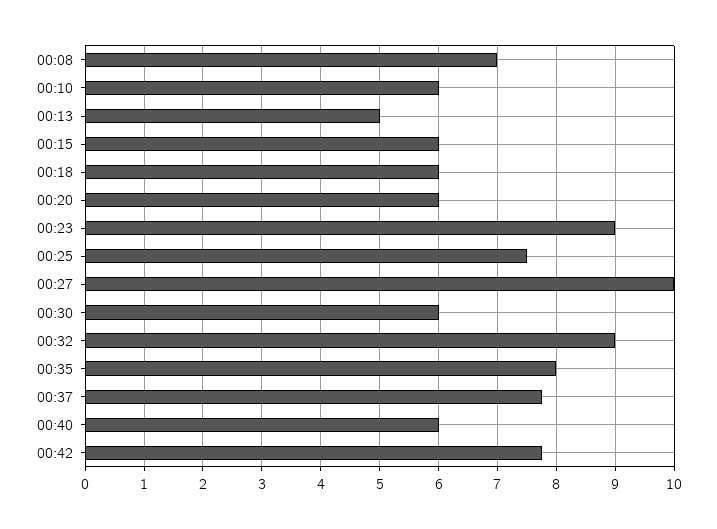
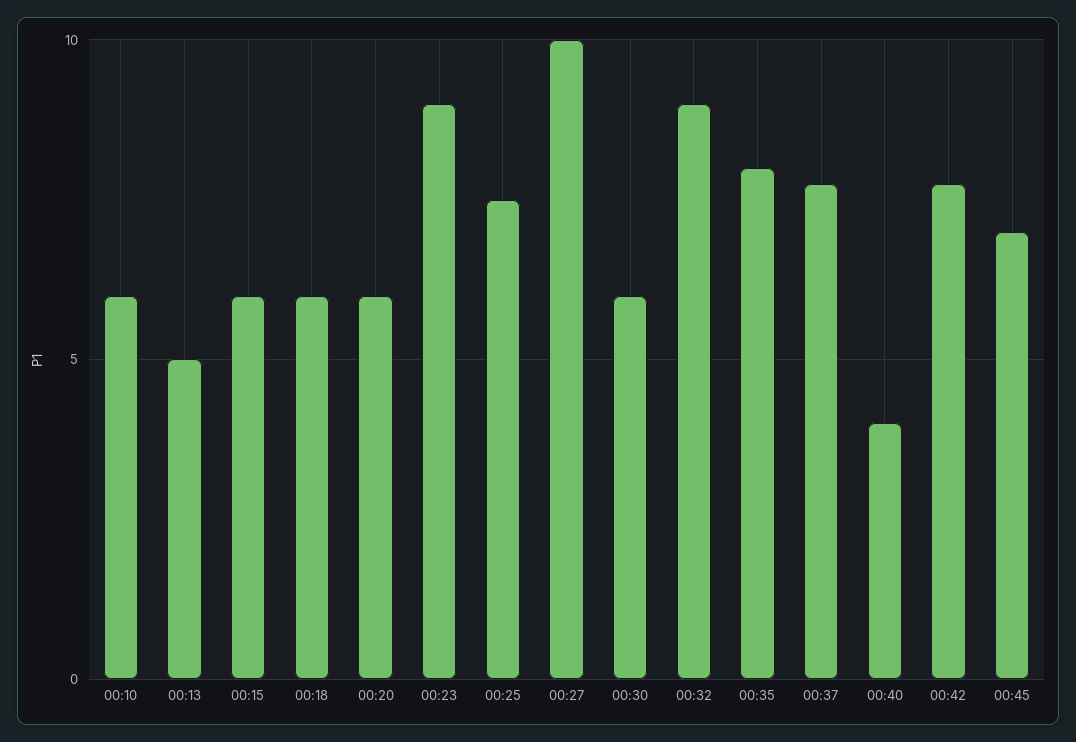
00:08: 7 -> none
00:40: 6 -> 4
00:45: none -> 7

